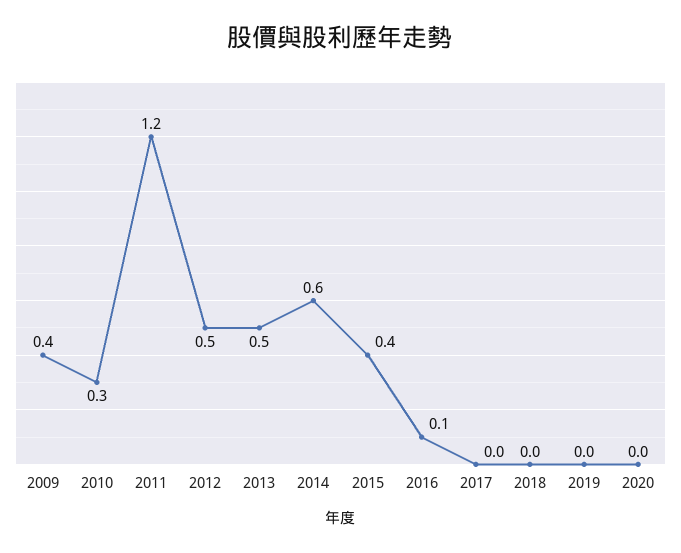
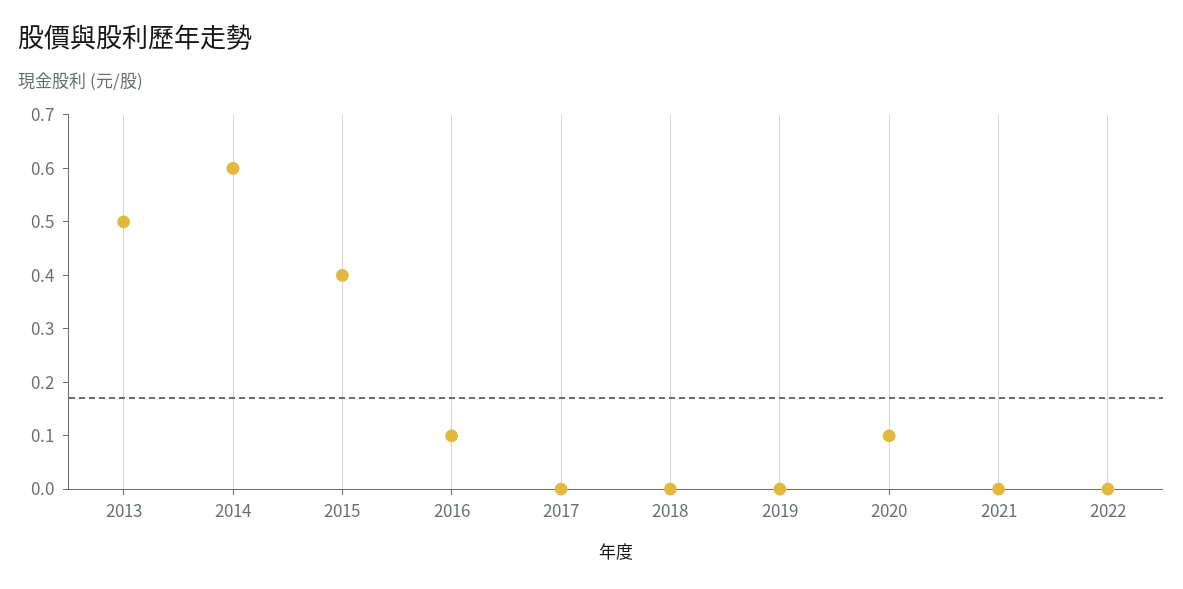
2009: 0.4 -> none
2010: 0.3 -> none
2011: 1.2 -> none
2012: 0.5 -> none
2020: 0 -> 0.1
2021: none -> 0
2022: none -> 0

